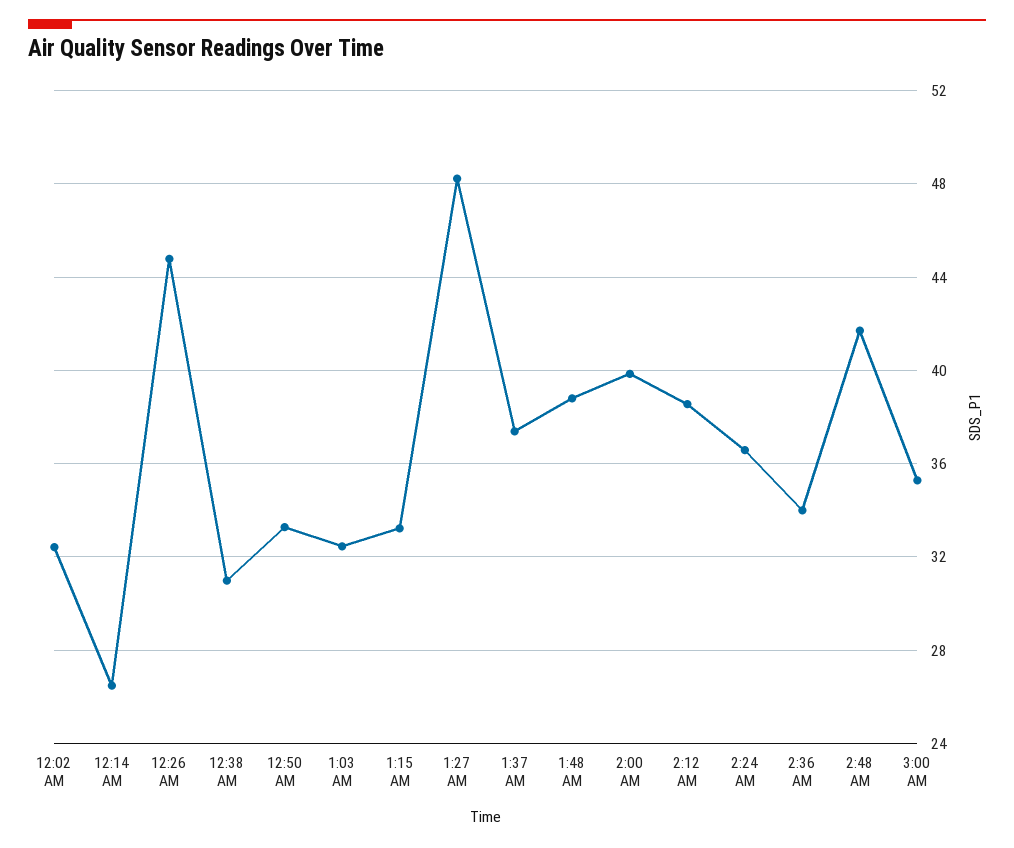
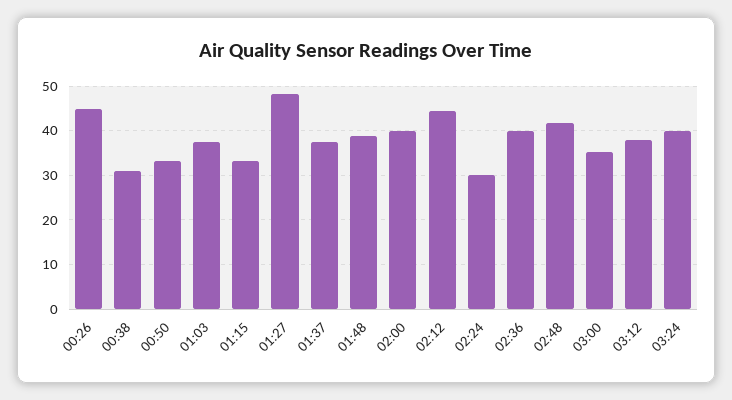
12:02 AM: 32.5 -> none
12:14 AM: 26.5 -> none
1:03 AM: 32.5 -> 38
2:12 AM: 38.5 -> 44
2:24 AM: 36.5 -> 30
2:36 AM: 34 -> 40
03:12: none -> 38
03:24: none -> 40

